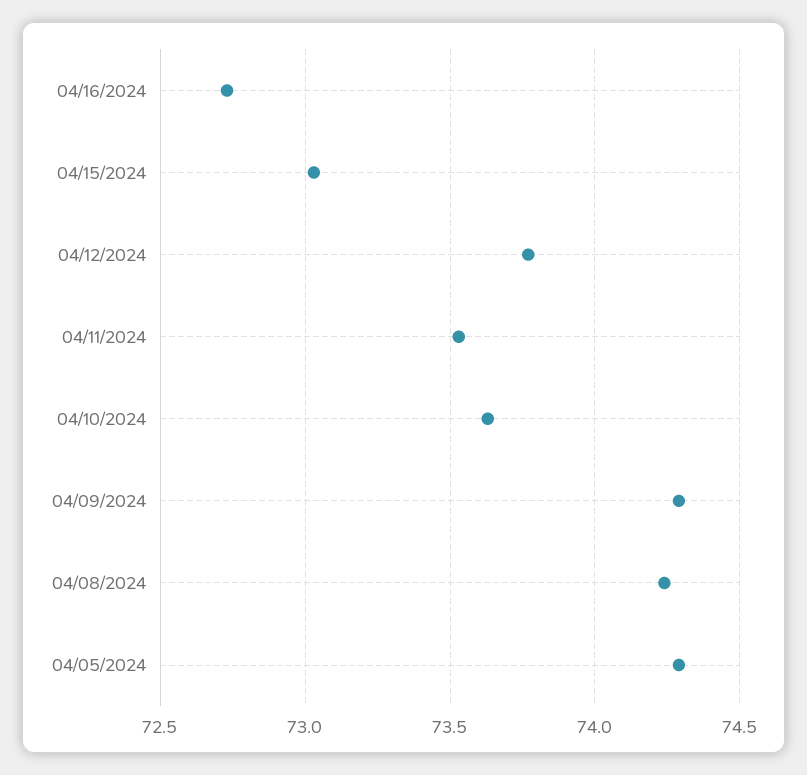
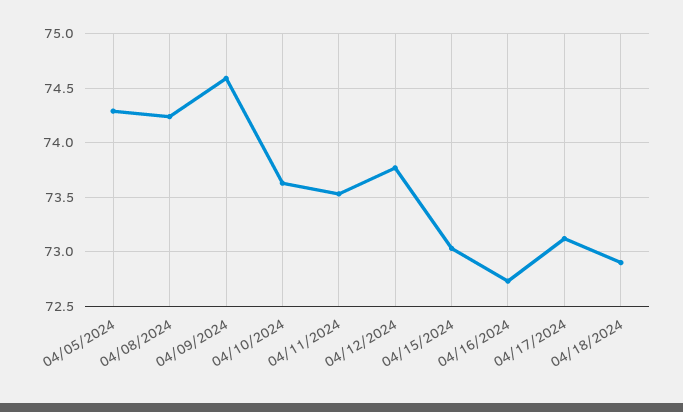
04/09/2024: 74.3 -> 74.6
04/17/2024: none -> 73.1
04/18/2024: none -> 72.9

